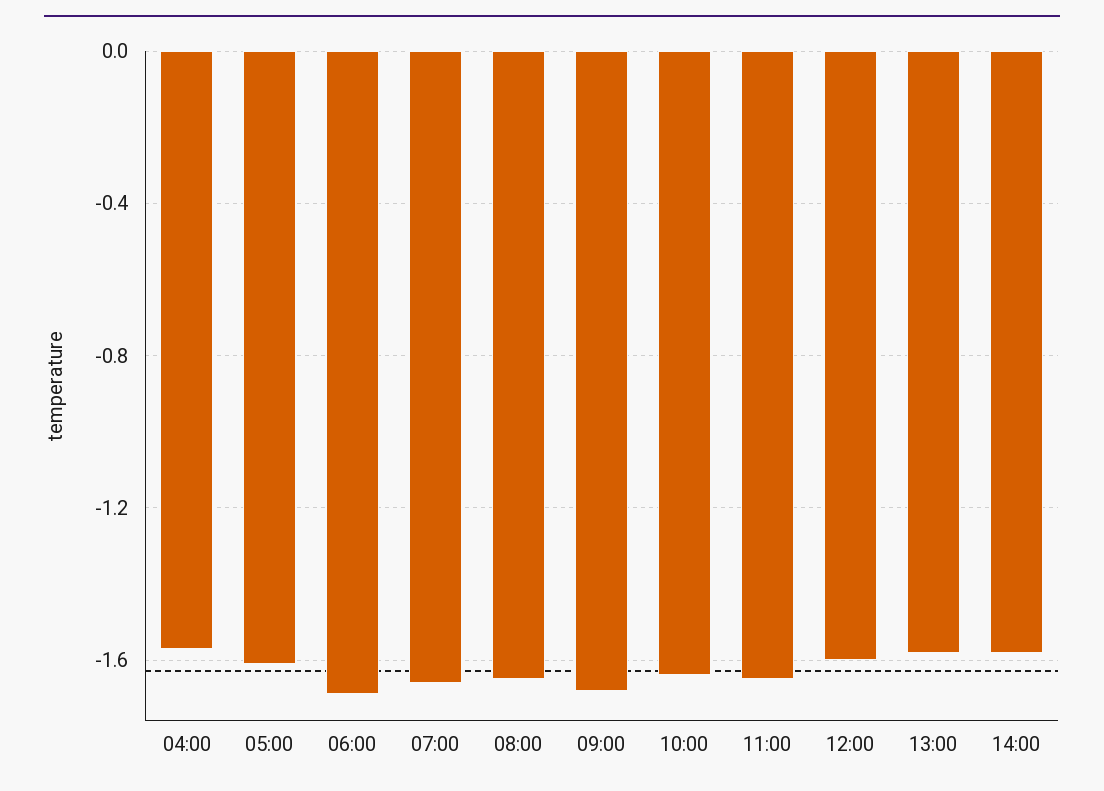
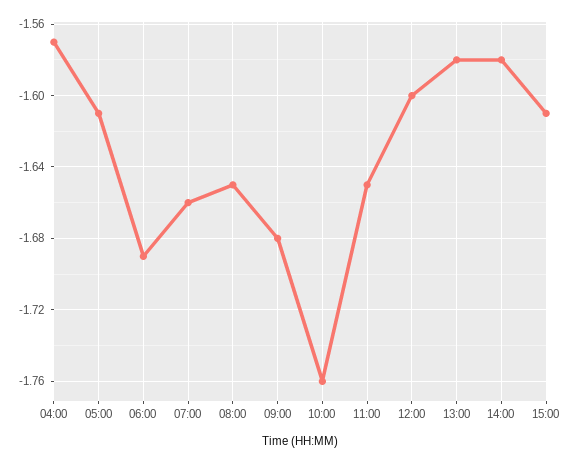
10:00: -1.65 -> -1.76
15:00: none -> -1.61

